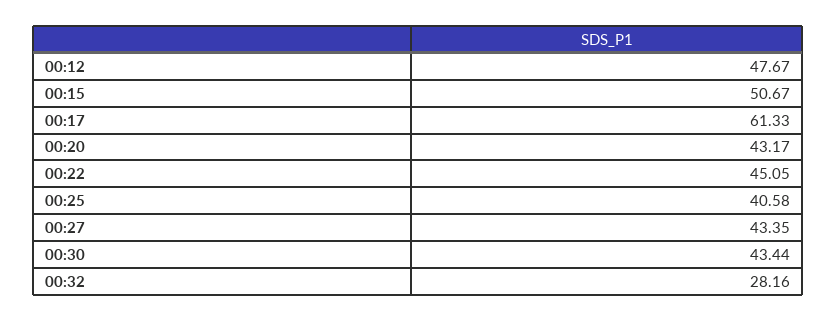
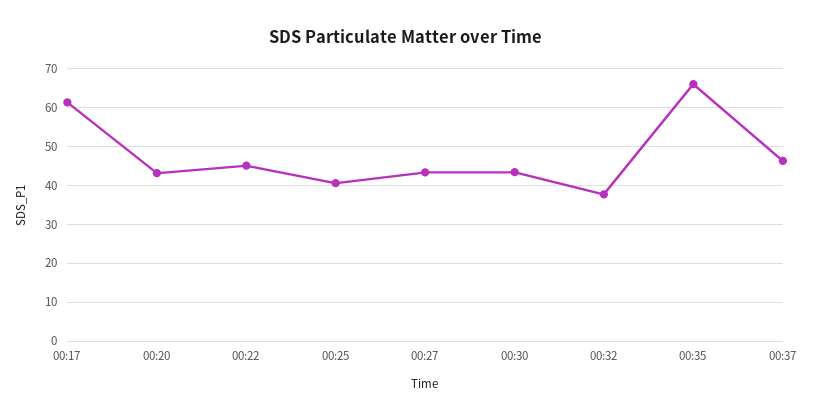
00:12: 47.67 -> none
00:15: 50.67 -> none
00:32: 28.16 -> 38
00:35: none -> 66
00:37: none -> 46

